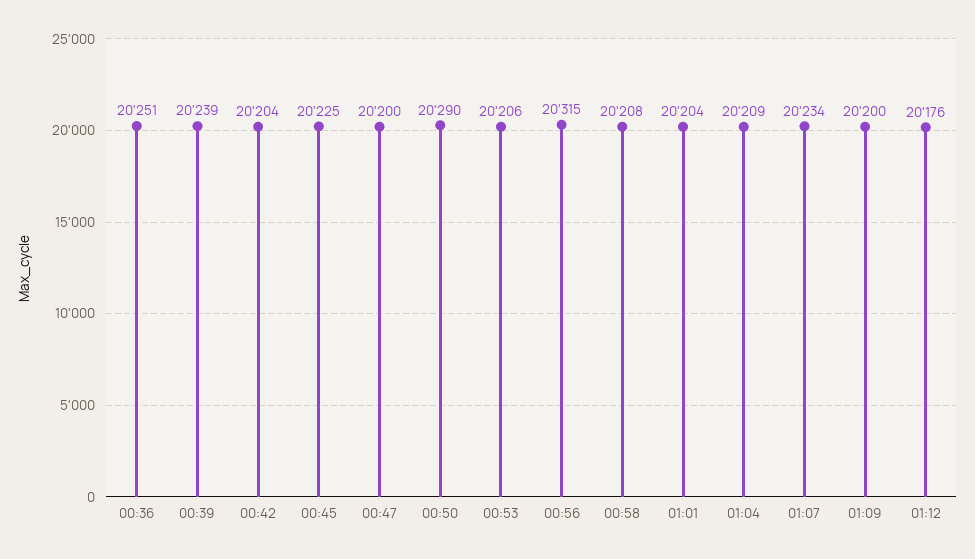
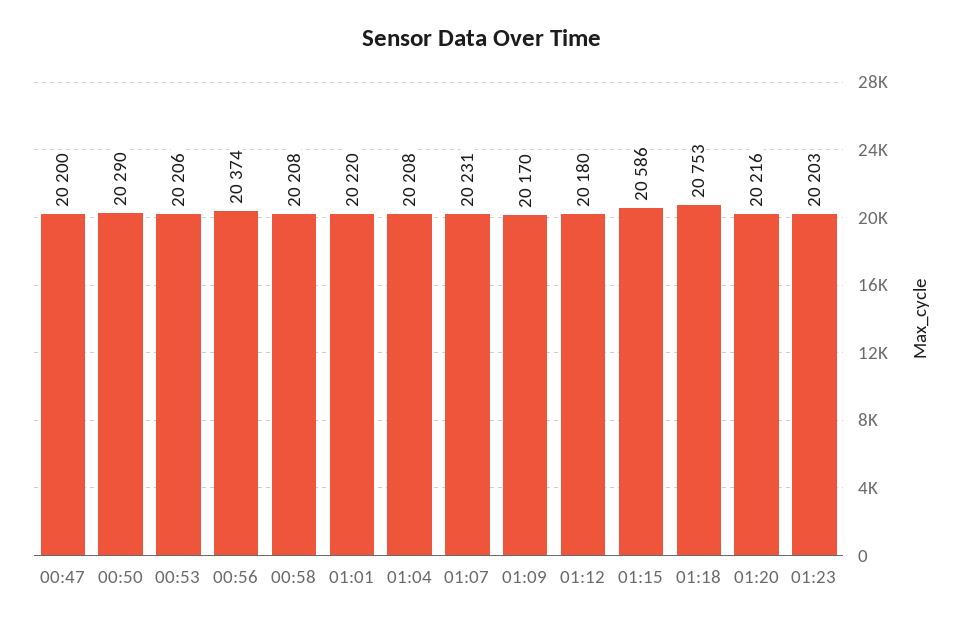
00:36: 20251 -> none
00:39: 20239 -> none
00:42: 20204 -> none
00:45: 20225 -> none
00:56: 20315 -> 20374
01:01: 20204 -> 20220
01:04: 20209 -> 20208
01:07: 20234 -> 20231
01:09: 20200 -> 20170
01:12: 20176 -> 20180
01:15: none -> 20586
01:18: none -> 20753
01:20: none -> 20216
01:23: none -> 20203

